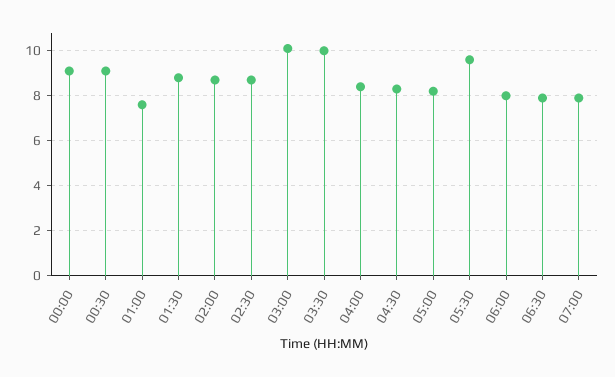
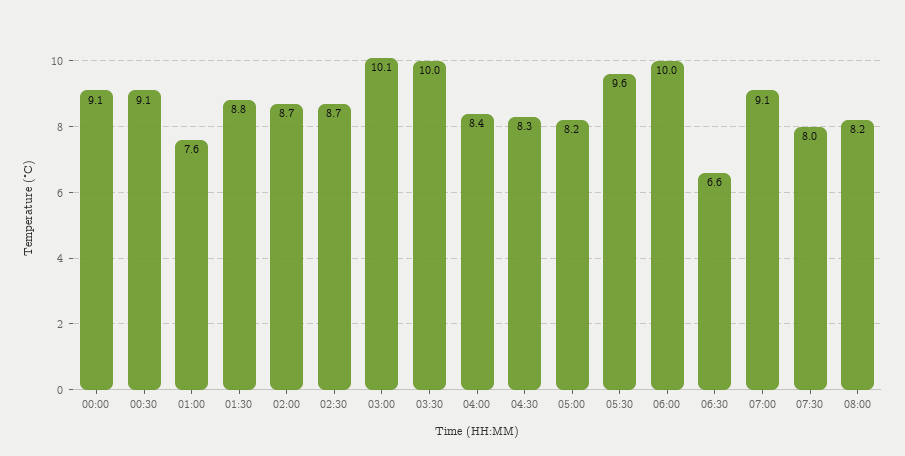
06:00: 8 -> 10
06:30: 8 -> 6.6
07:00: 8 -> 9.1
07:30: none -> 8
08:00: none -> 8.2

